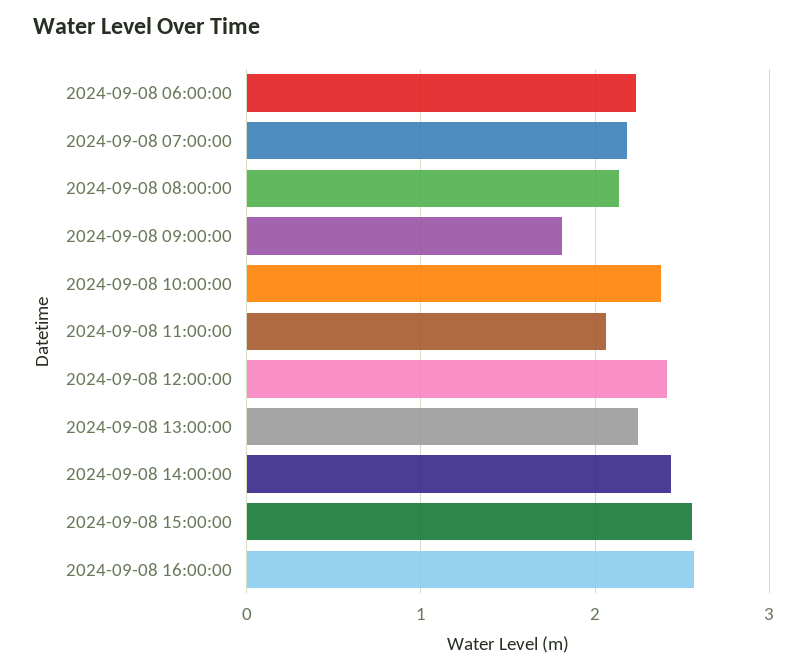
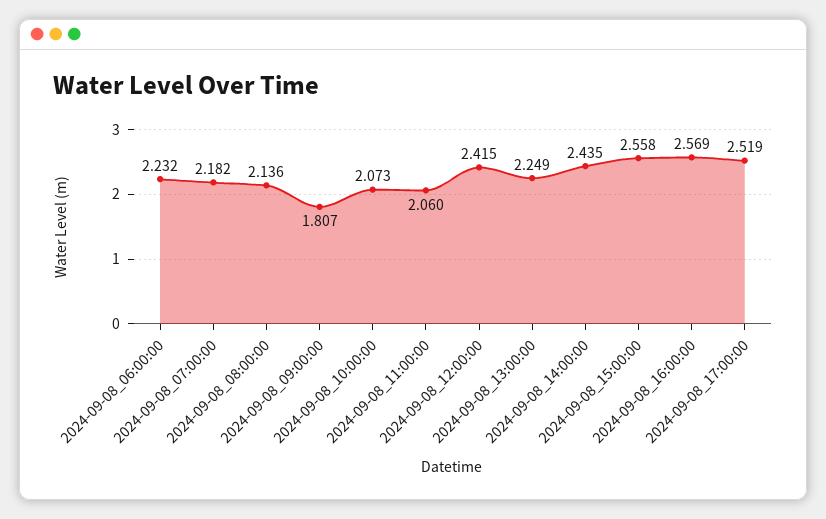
2024-09-08 10:00:00: 2.4 -> 2.073
2024-09-08_17:00:00: none -> 2.519

